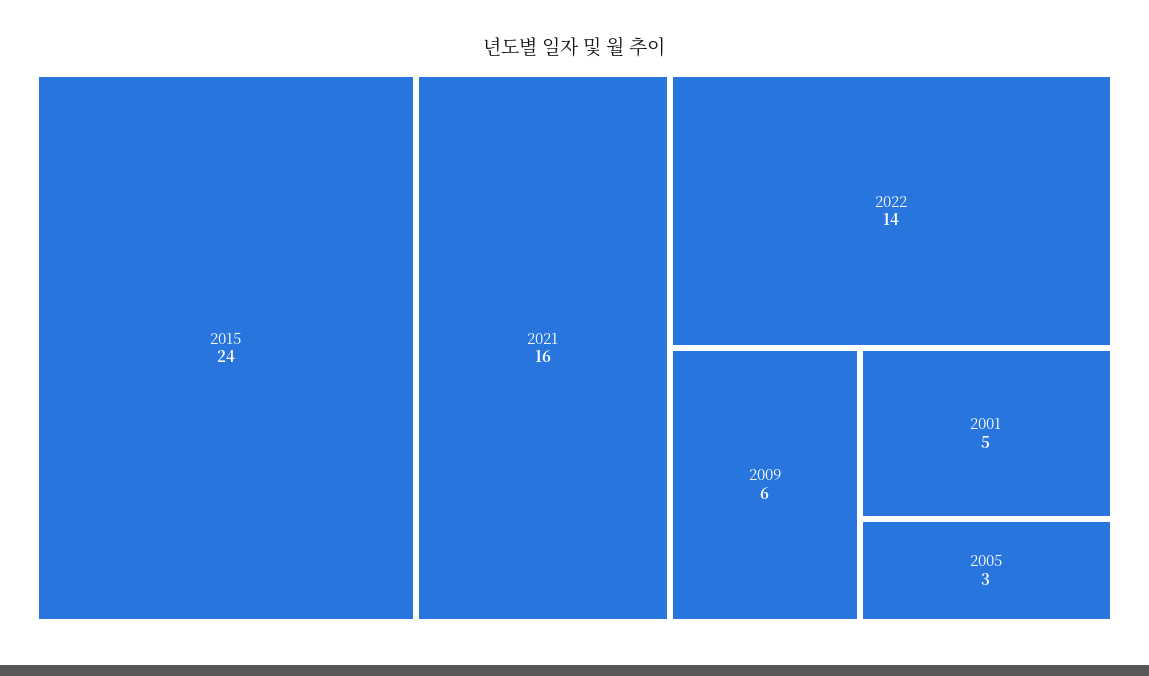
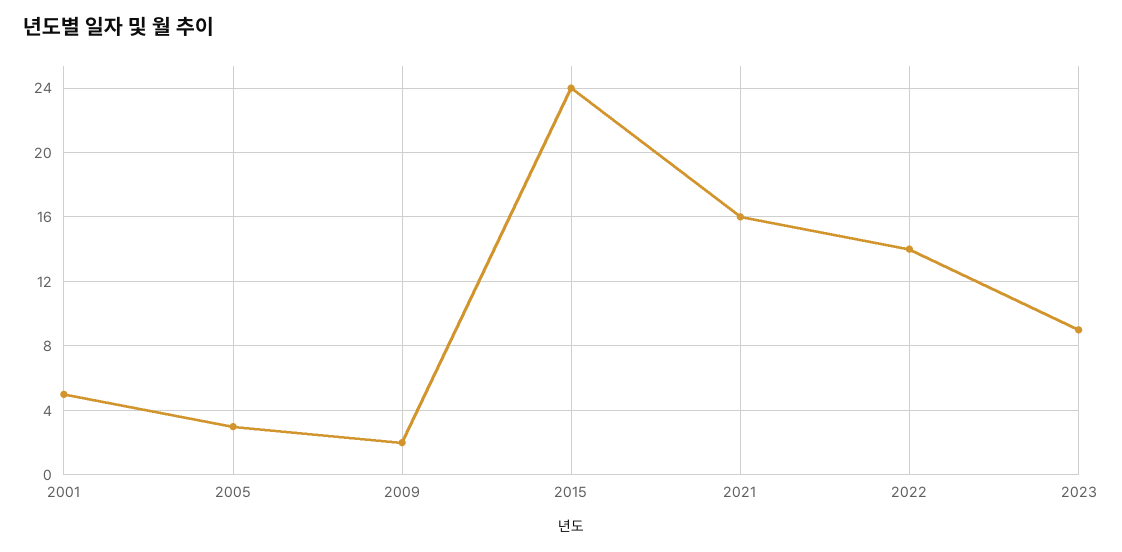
2009: 6 -> 2
2023: none -> 9

